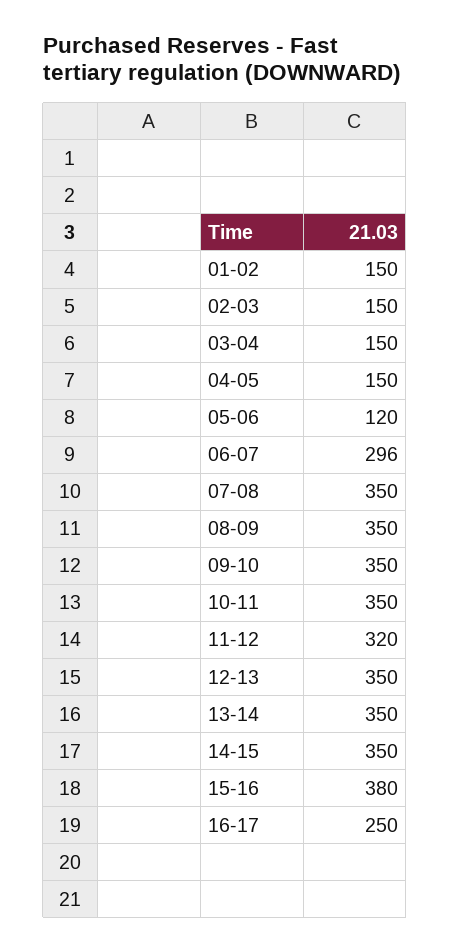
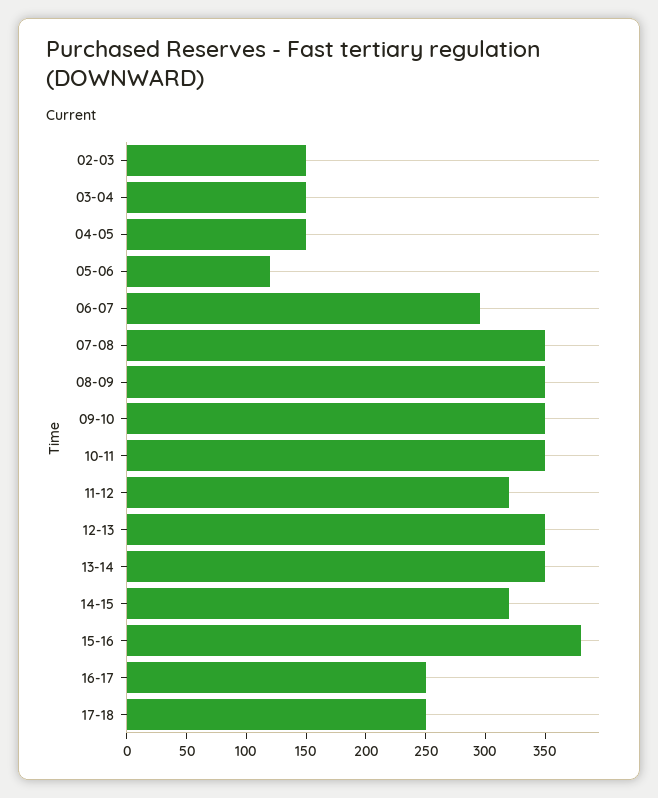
01-02: 150 -> none
14-15: 350 -> 320
17-18: none -> 250

